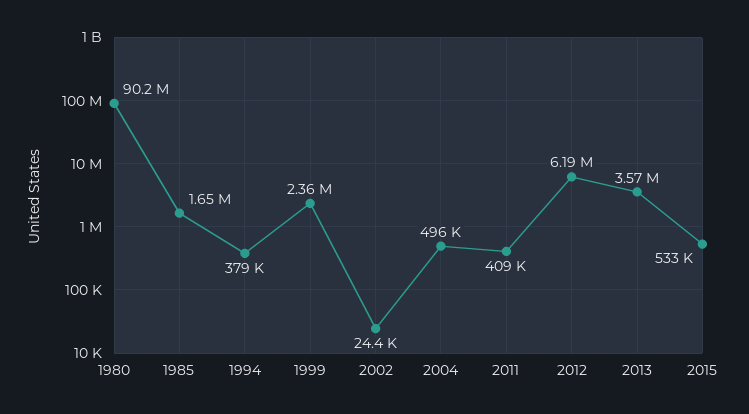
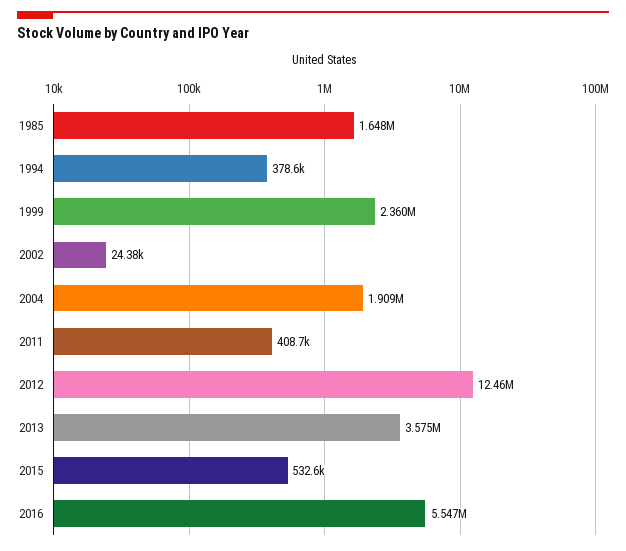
1980: 90200000 -> none
2004: 496000 -> 1909000
2012: 6190000 -> 12460000
2016: none -> 5547000

